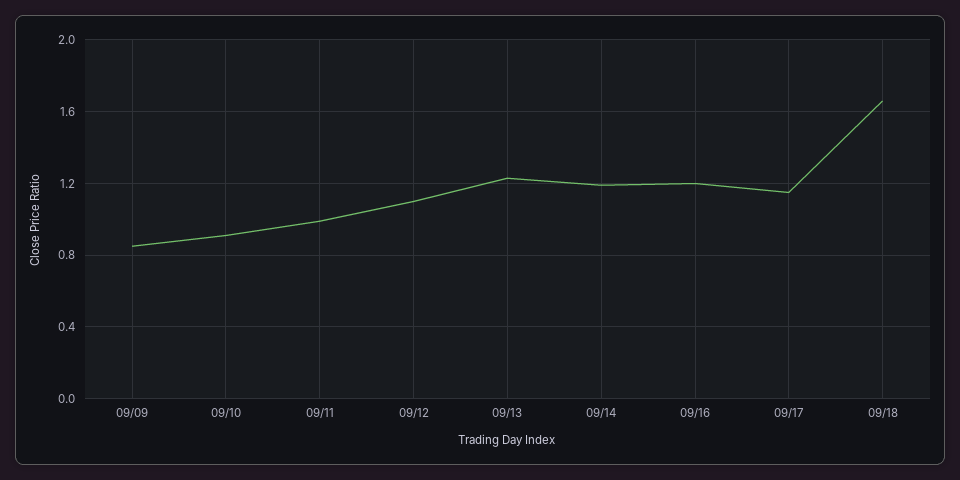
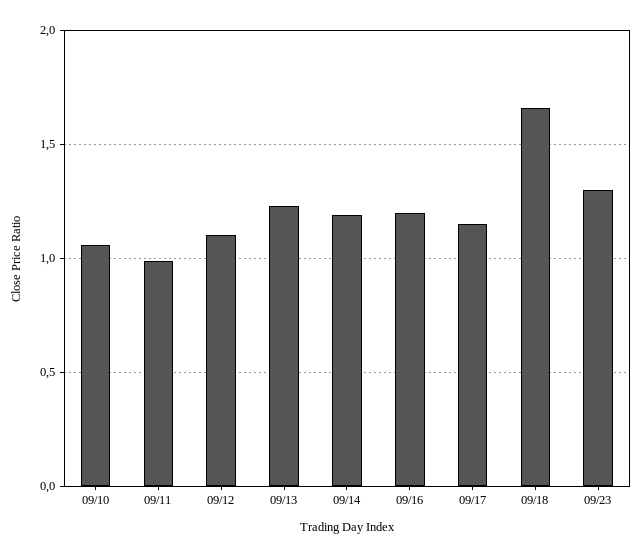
09/09: 0.85 -> none
09/10: 0.9 -> 1.05
09/23: none -> 1.3

